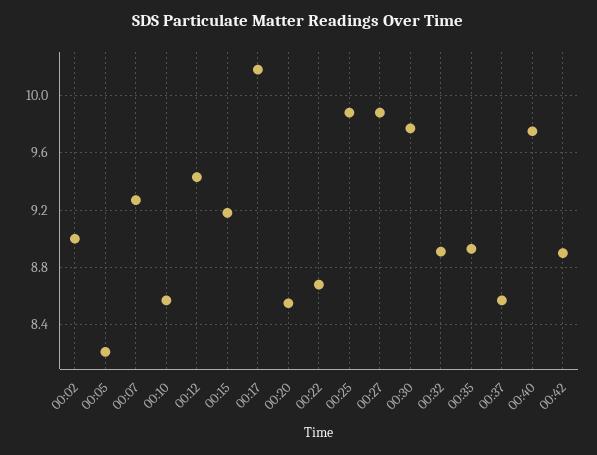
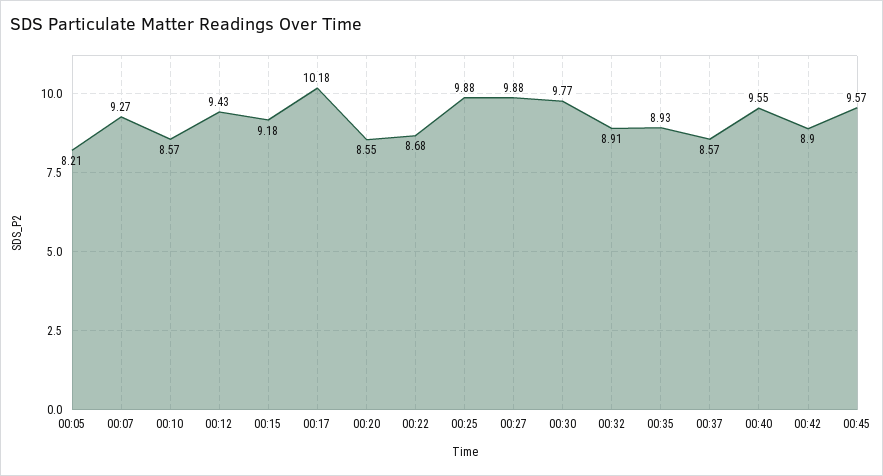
00:02: 9 -> none
00:40: 9.75 -> 9.55
00:45: none -> 9.57

